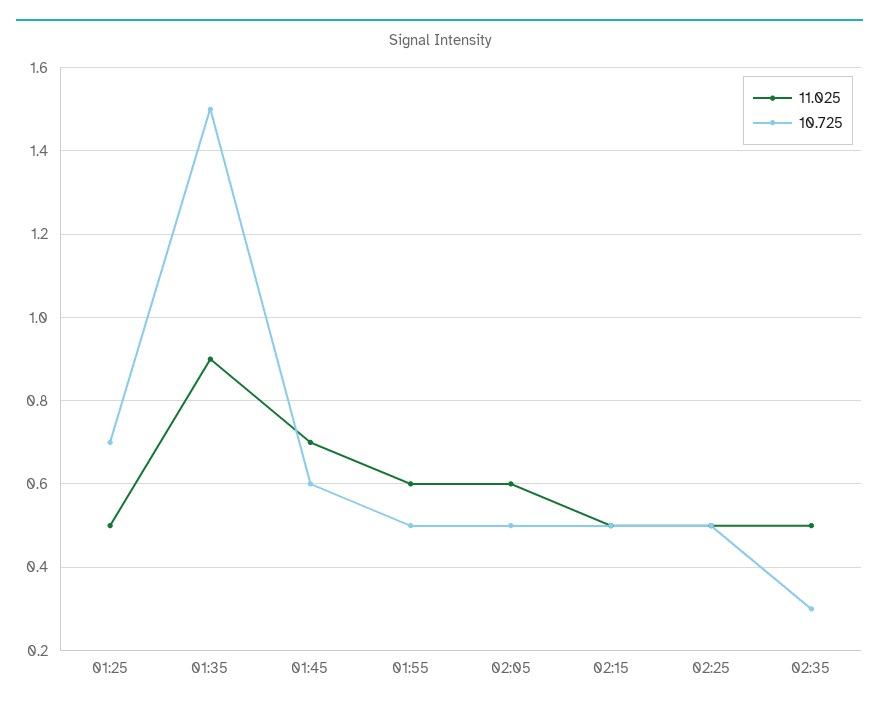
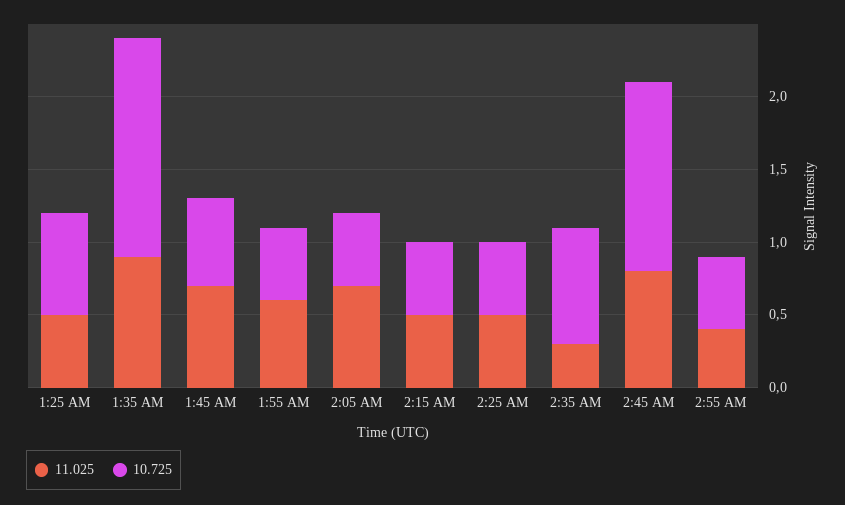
11.025, 02:05: 0.6 -> 0.7
11.025, 02:35: 0.5 -> 0.3
10.725, 02:35: 0.3 -> 0.8
11.025, 2:45 AM: none -> 0.8
10.725, 2:45 AM: none -> 1.3
11.025, 2:55 AM: none -> 0.4
10.725, 2:55 AM: none -> 0.5

